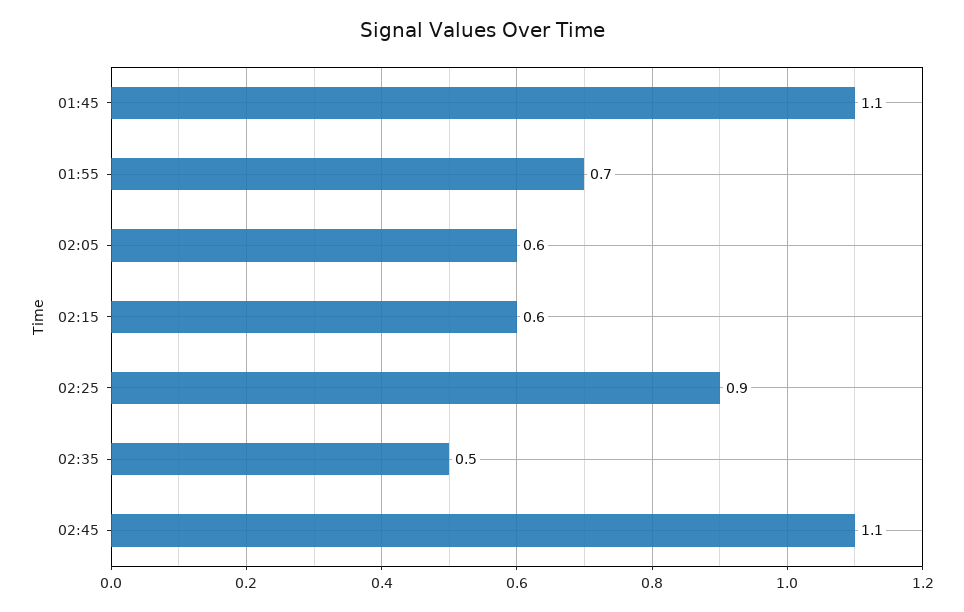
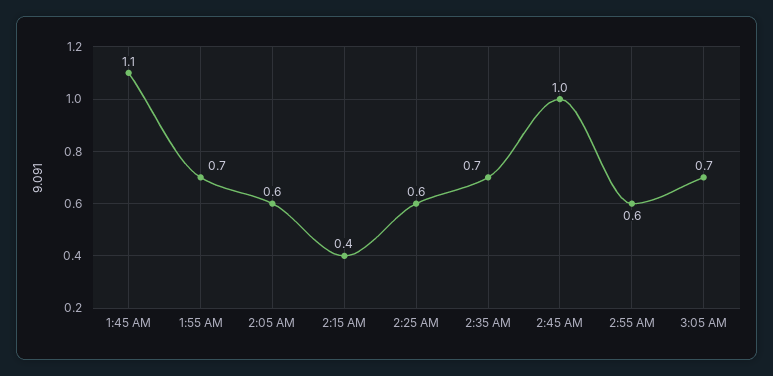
02:15: 0.6 -> 0.4
02:25: 0.9 -> 0.6
02:35: 0.5 -> 0.7
02:45: 1.1 -> 1
2:55 AM: none -> 0.6
3:05 AM: none -> 0.7

